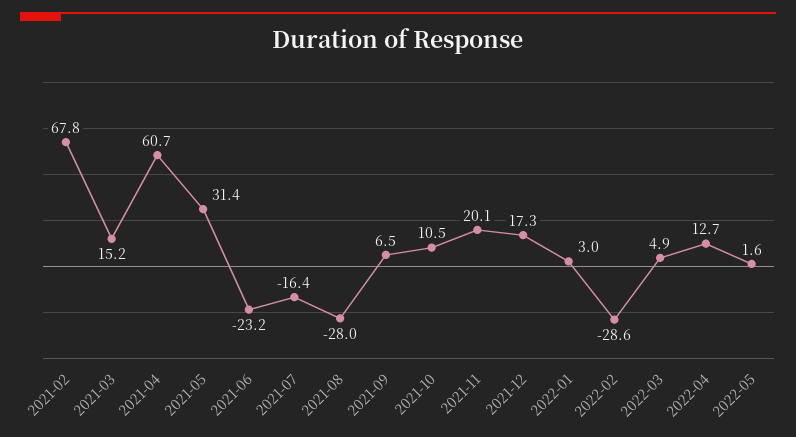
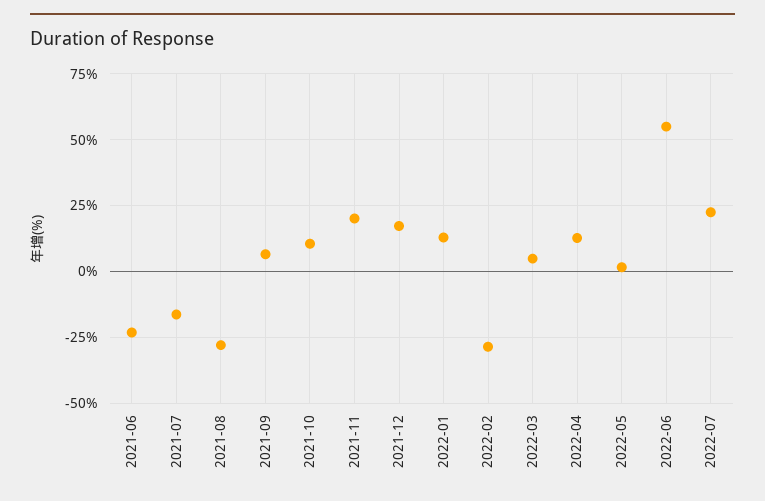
2021-02: 67.8 -> none
2021-03: 15.2 -> none
2021-04: 60.7 -> none
2021-05: 31.4 -> none
2022-01: 3 -> 12.5
2022-06: none -> 55
2022-07: none -> 22.5

